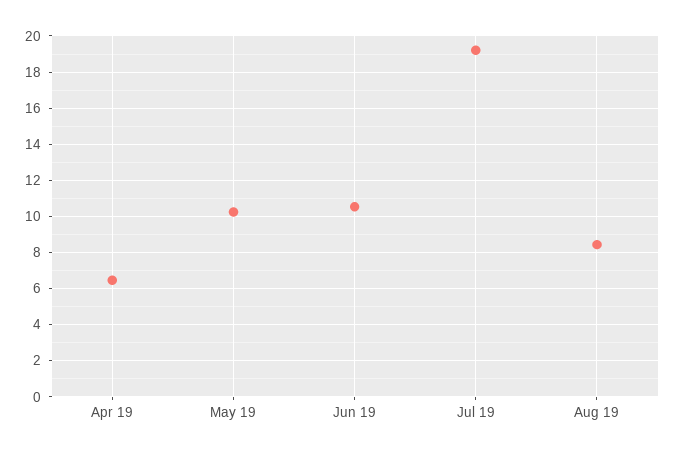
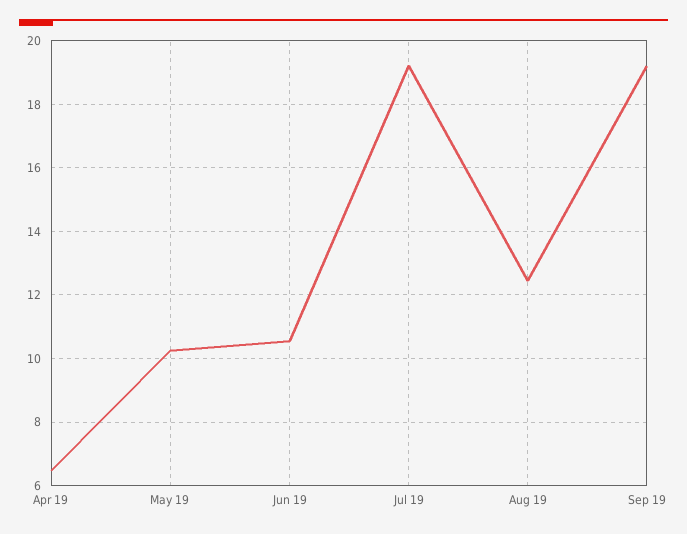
Aug 19: 8.5 -> 12.4
Sep 19: none -> 19.2

